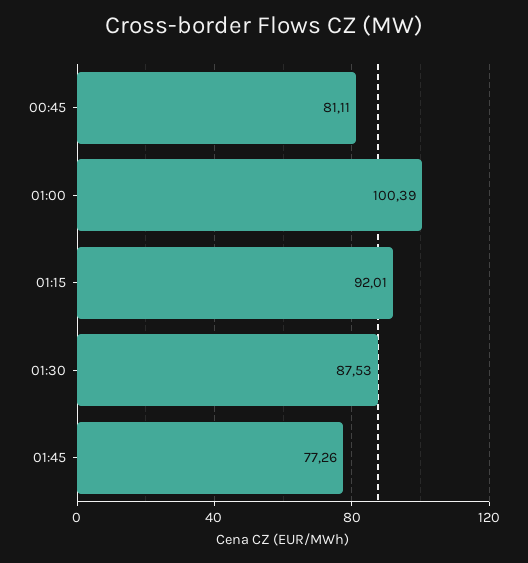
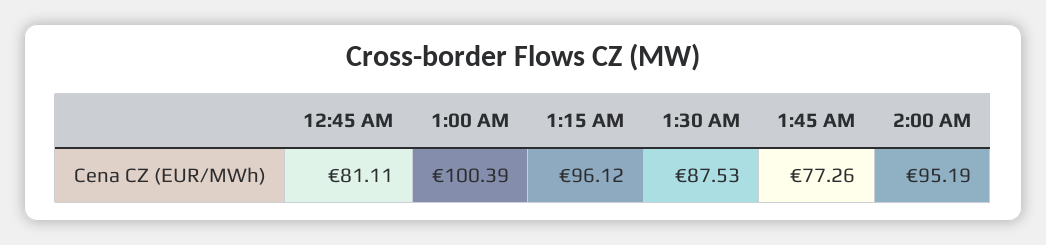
01:15: 92.01 -> 96.12
2:00 AM: none -> 95.19

